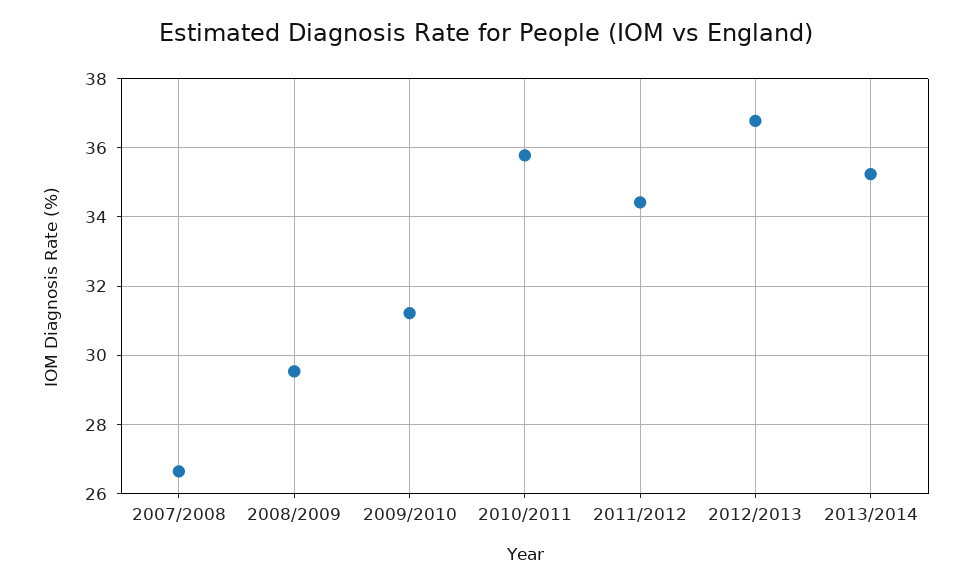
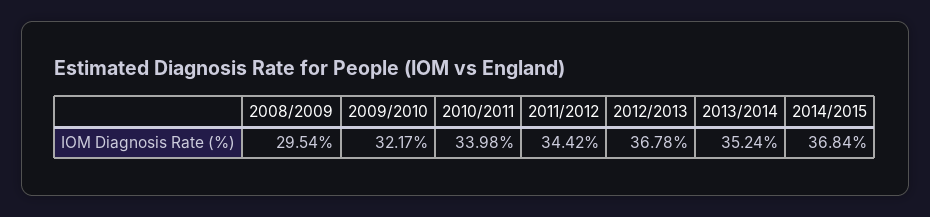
2007/2008: 26.6 -> none
2009/2010: 31.2 -> 32.17
2010/2011: 35.8 -> 33.98
2014/2015: none -> 36.84

